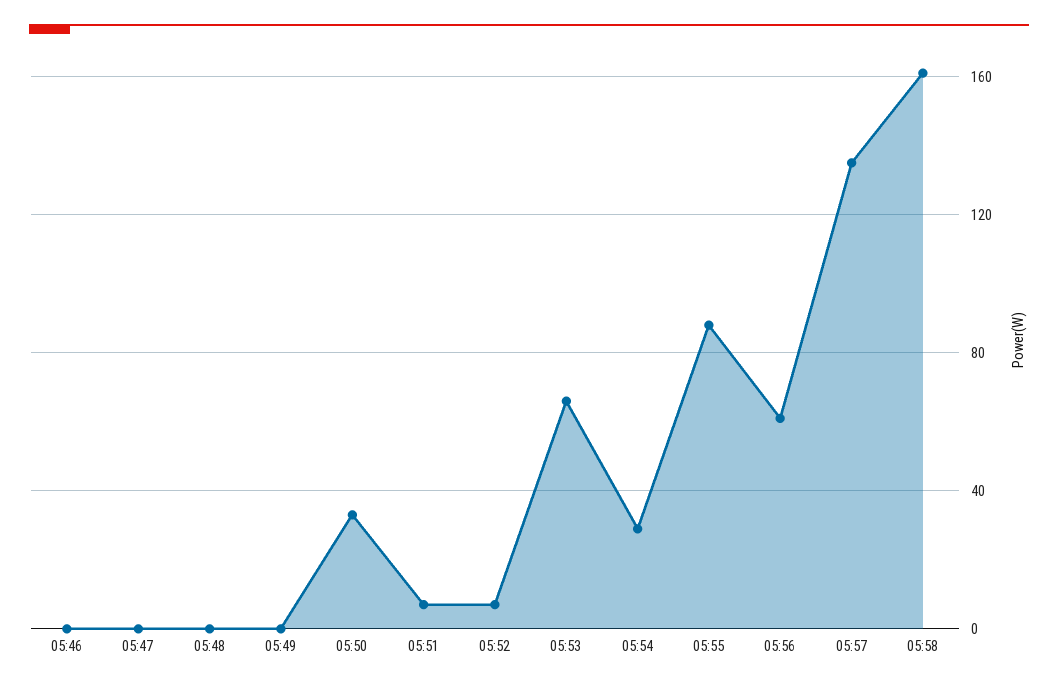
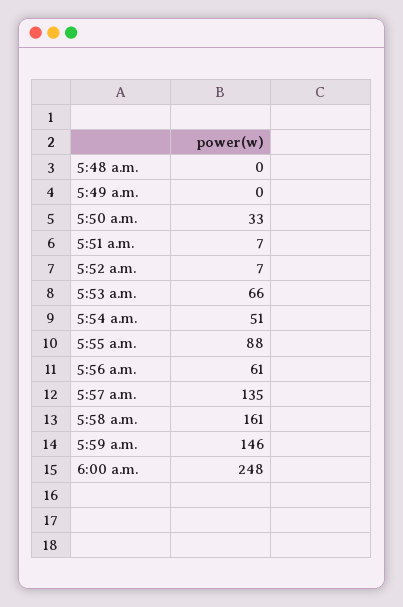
05:46: 0 -> none
05:47: 0 -> none
05:54: 30 -> 51
5:59 a.m.: none -> 146
6:00 a.m.: none -> 248

